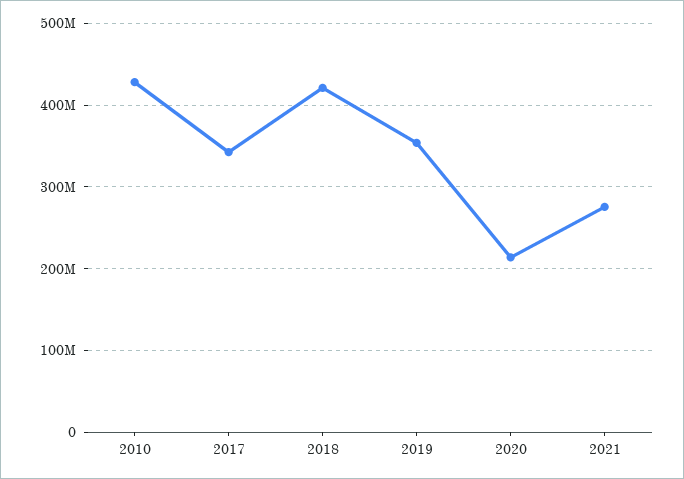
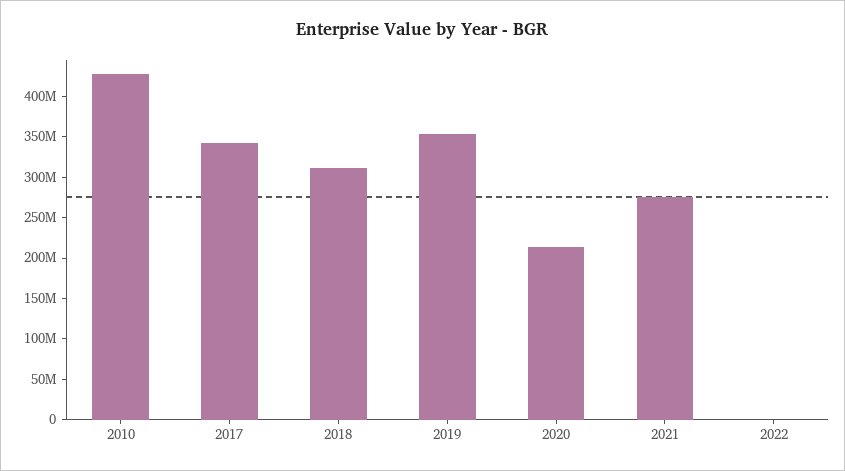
2018: 420000000 -> 310000000
2022: none -> 0

